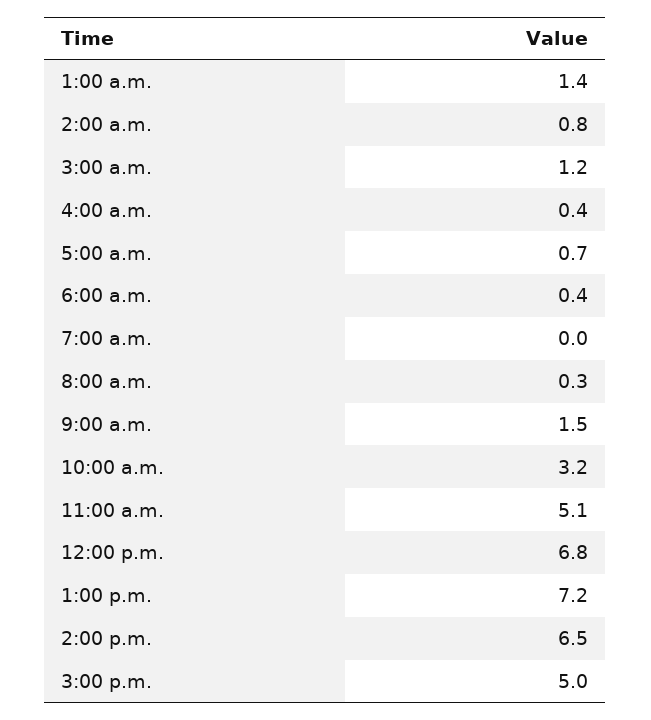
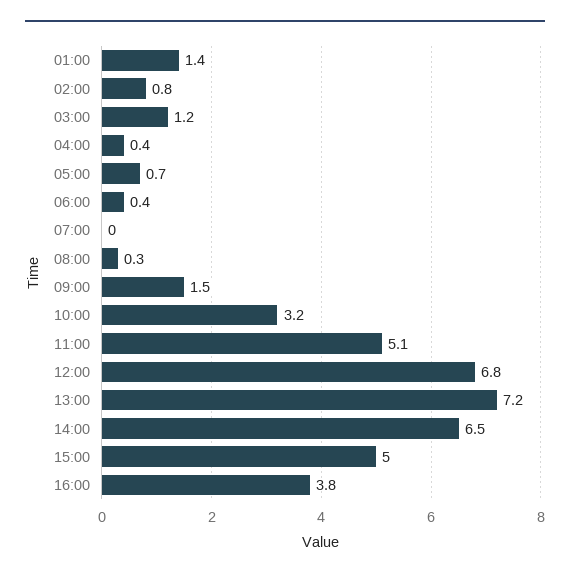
16:00: none -> 3.8

